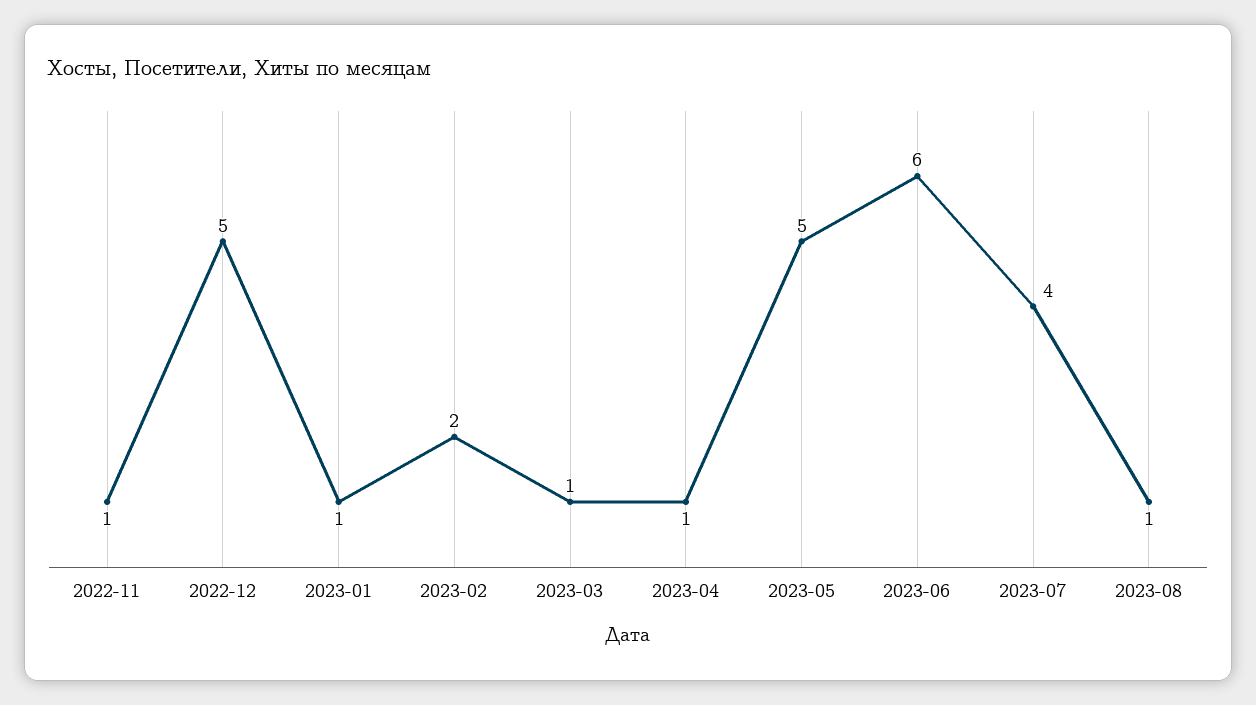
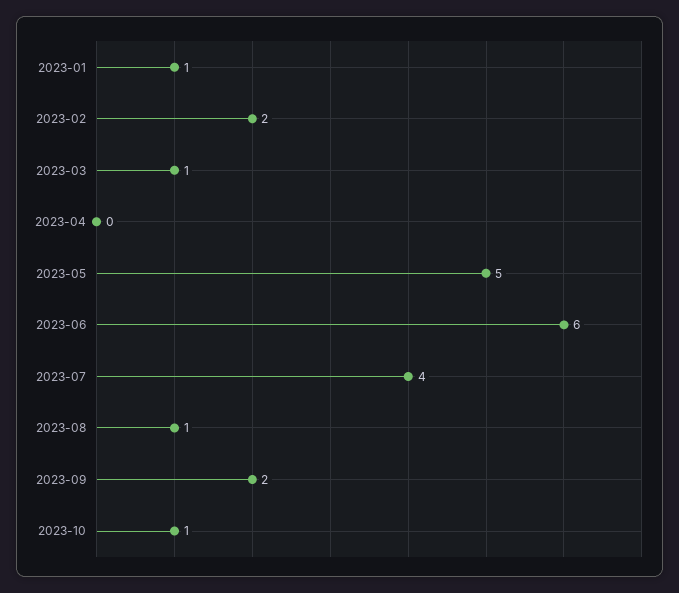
2022-11: 1 -> none
2022-12: 5 -> none
2023-04: 1 -> 0
2023-09: none -> 2
2023-10: none -> 1

